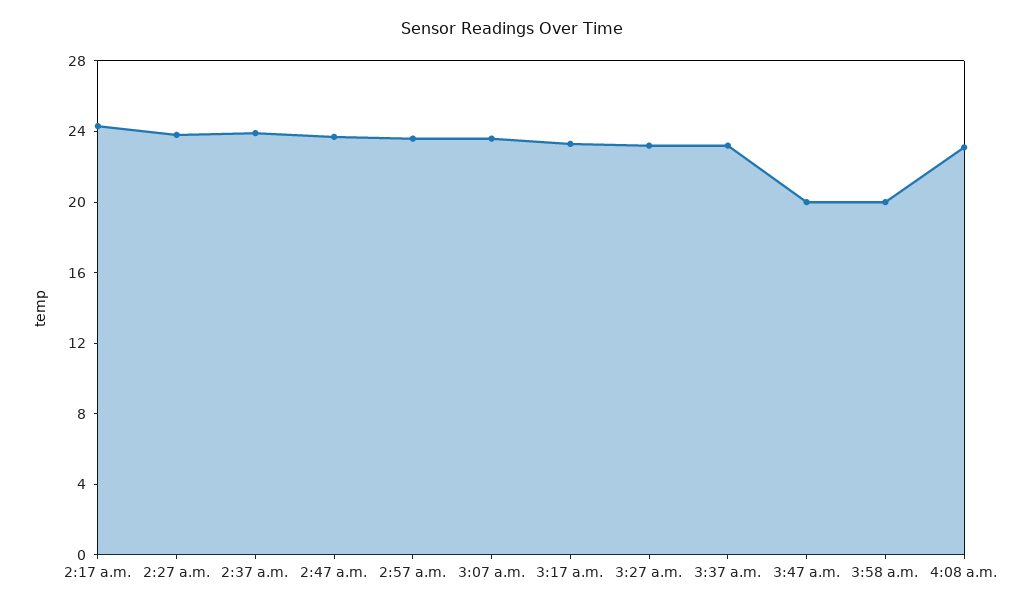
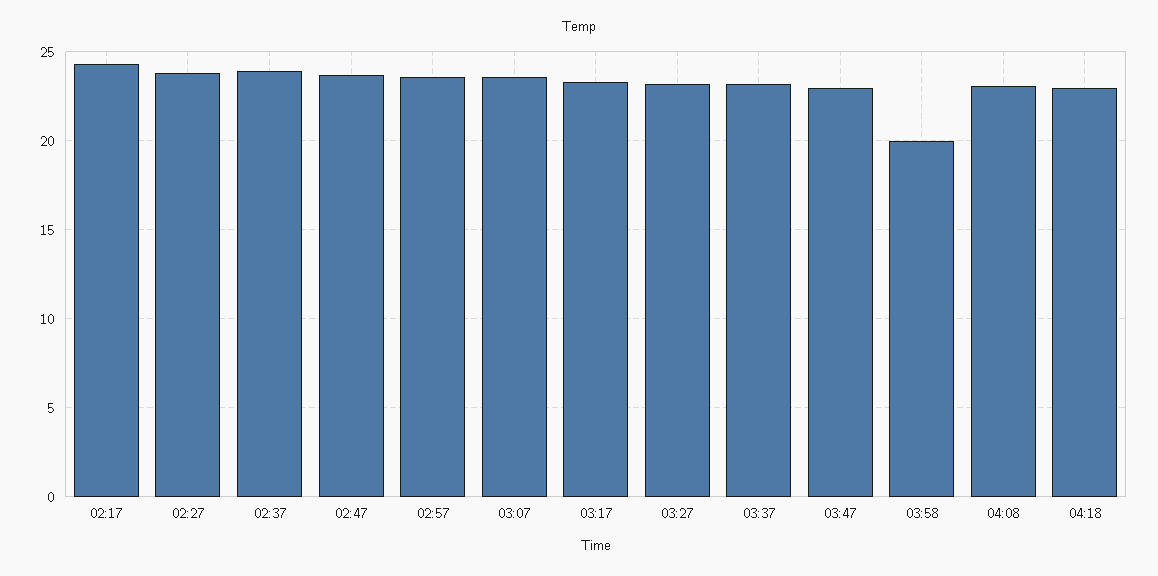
3:47 a.m.: 20 -> 23
04:18: none -> 23

